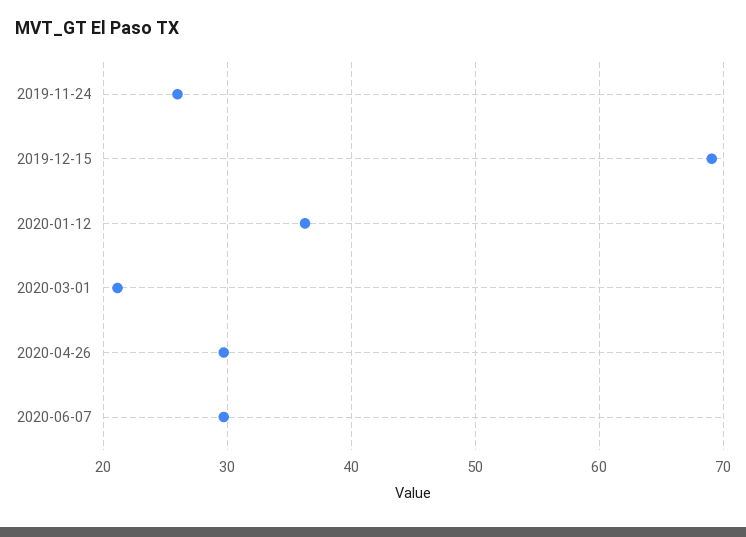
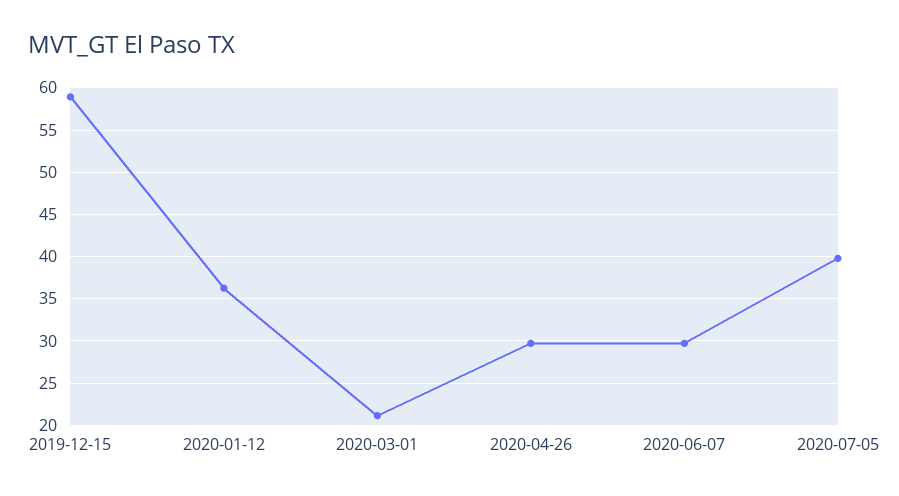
2019-11-24: 26 -> none
2019-12-15: 69 -> 59
2020-07-05: none -> 40

